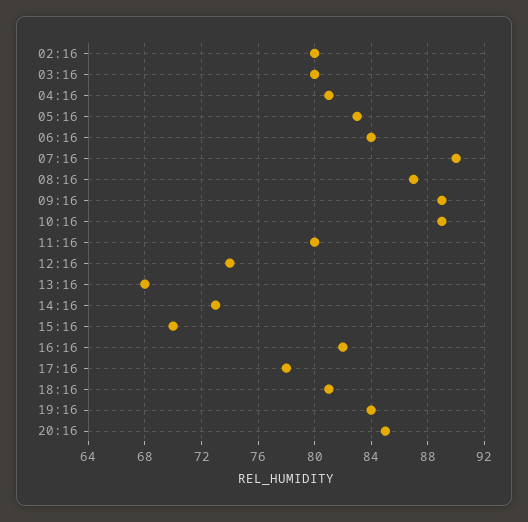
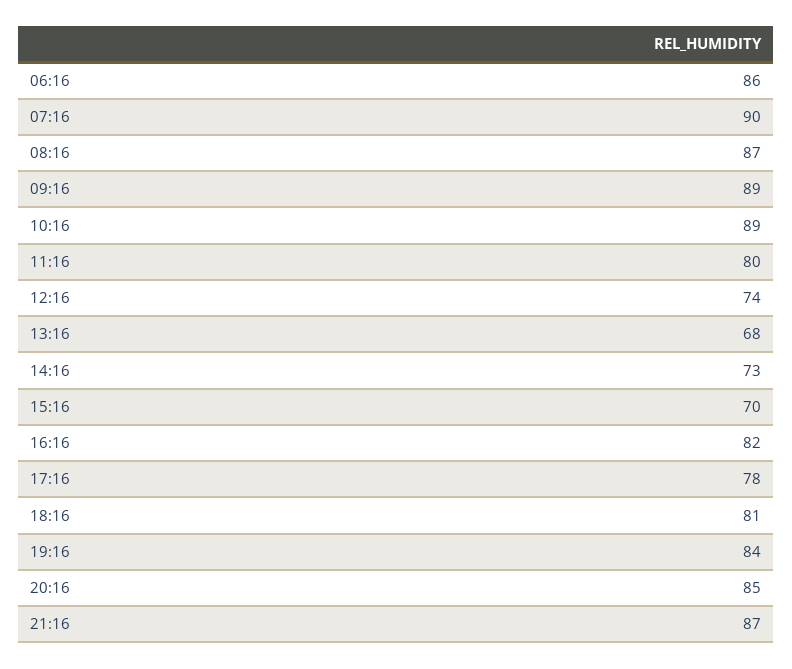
02:16: 80 -> none
03:16: 80 -> none
04:16: 81 -> none
05:16: 83 -> none
06:16: 84 -> 86
21:16: none -> 87

